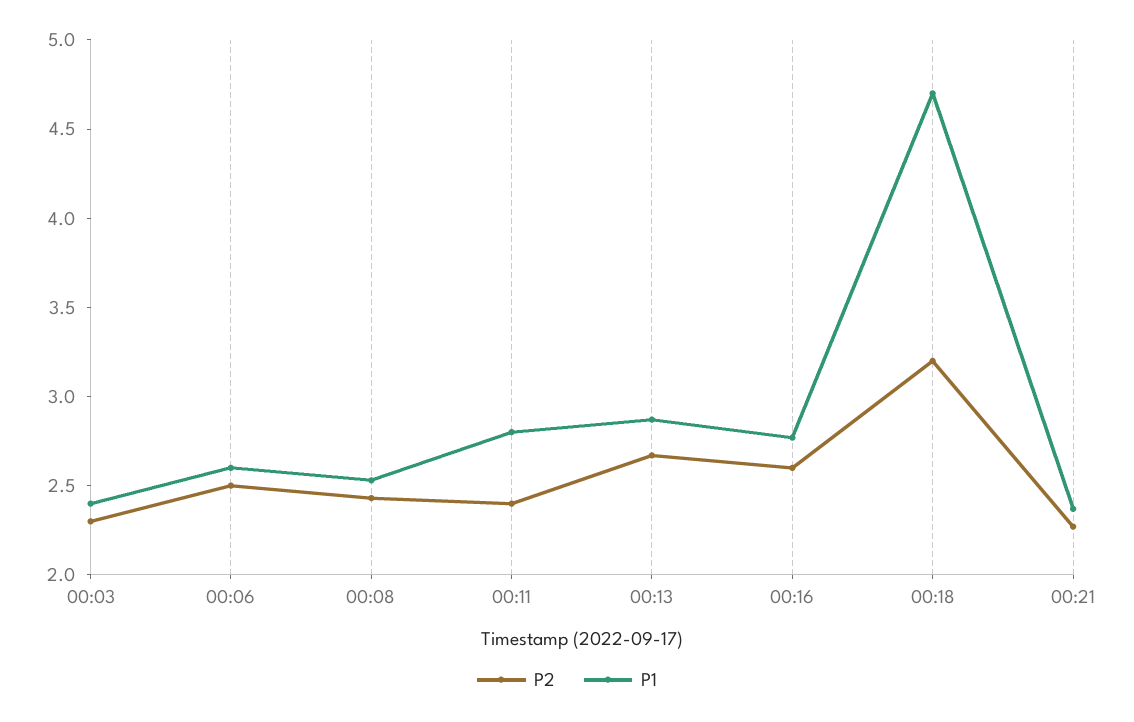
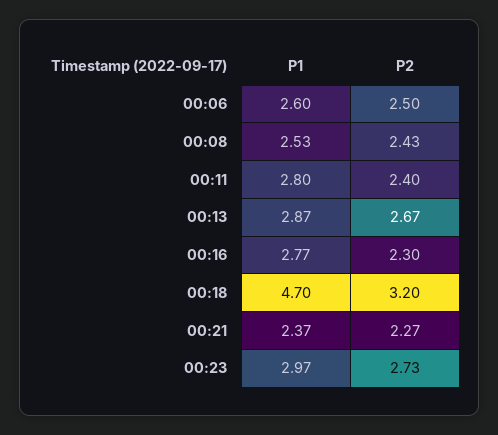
P2, 00:03: 2.3 -> none
P1, 00:03: 2.4 -> none
P2, 00:16: 2.6 -> 2.3
P1, 00:23: none -> 2.97
P2, 00:23: none -> 2.73

